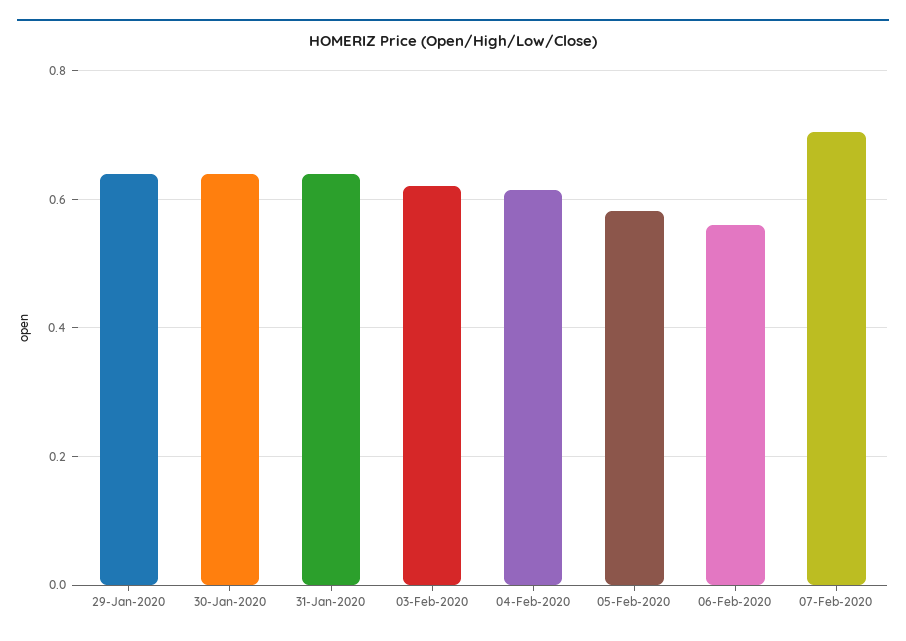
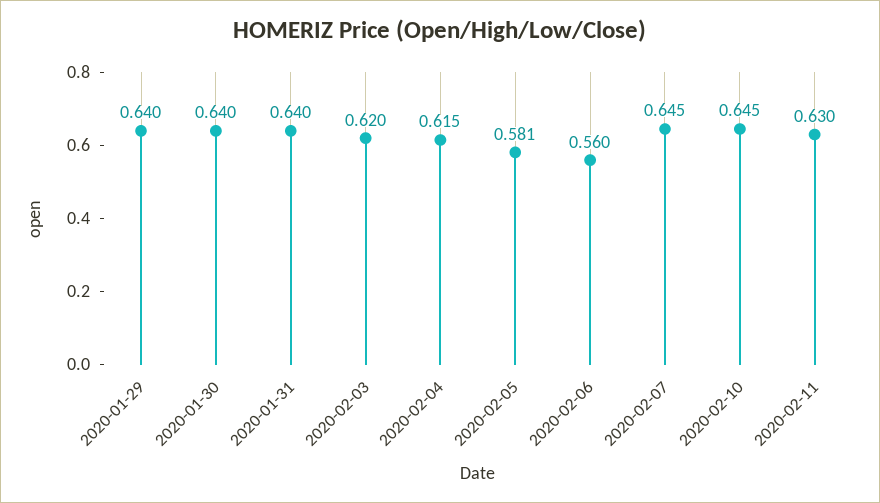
07-Feb-2020: 0.7 -> 0.645
2020-02-10: none -> 0.645
2020-02-11: none -> 0.63

